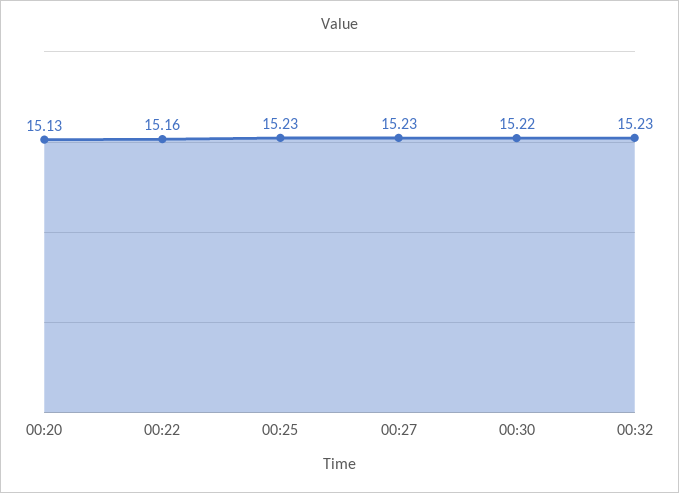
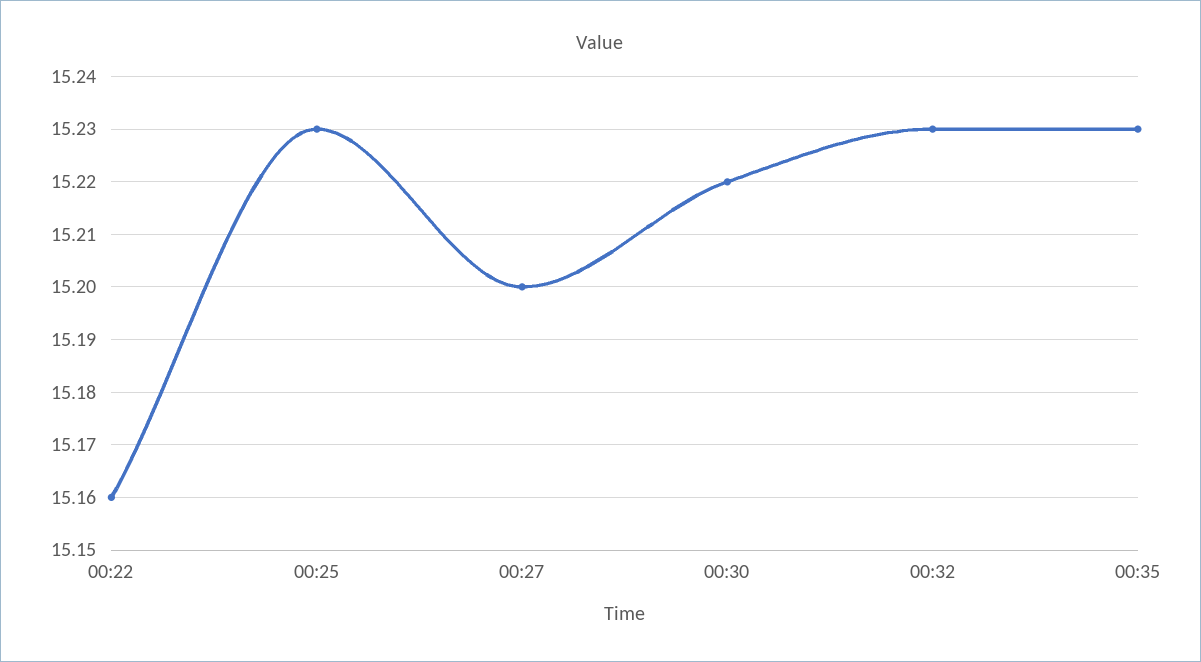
00:20: 15.13 -> none
00:27: 15.23 -> 15.2
00:35: none -> 15.23

